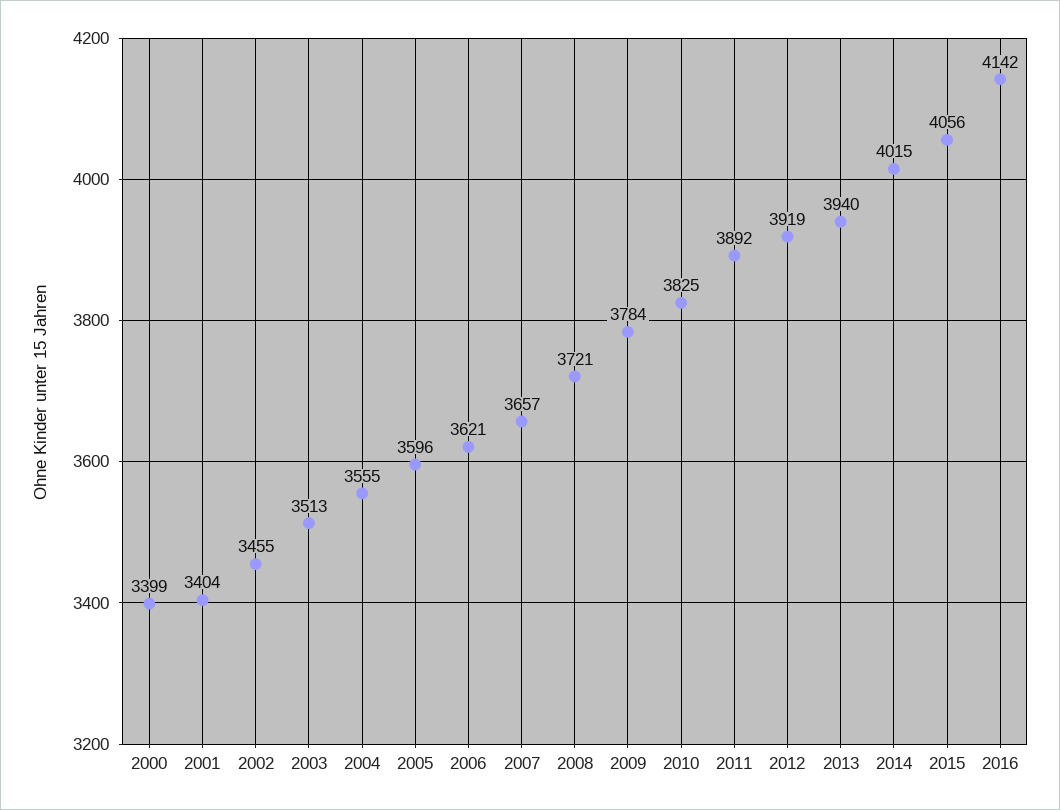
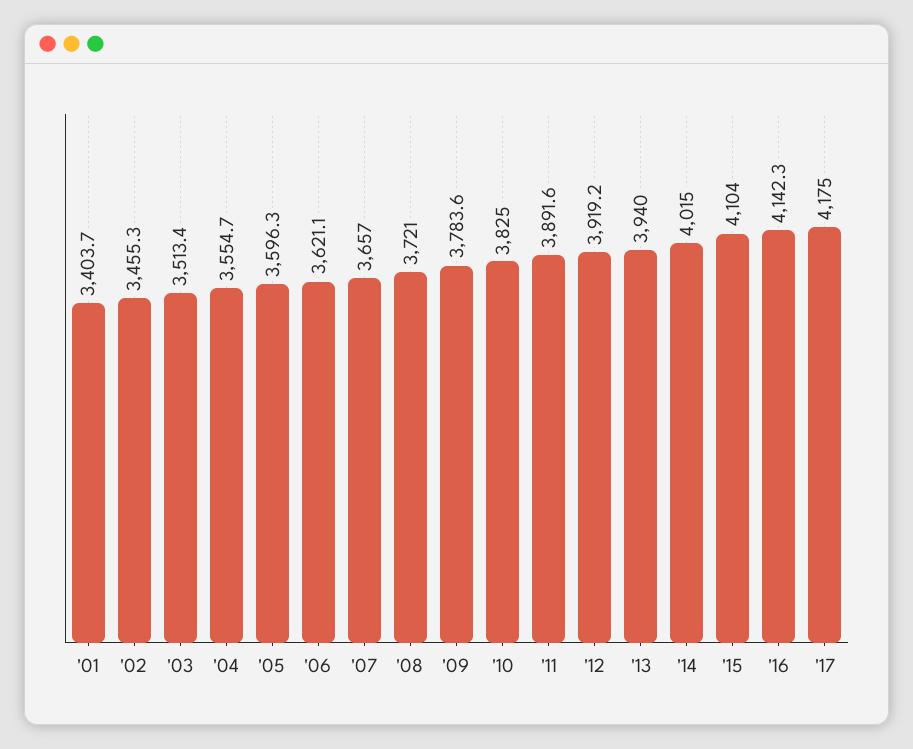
2000: 3399 -> none
2015: 4056 -> 4104
'17: none -> 4175

